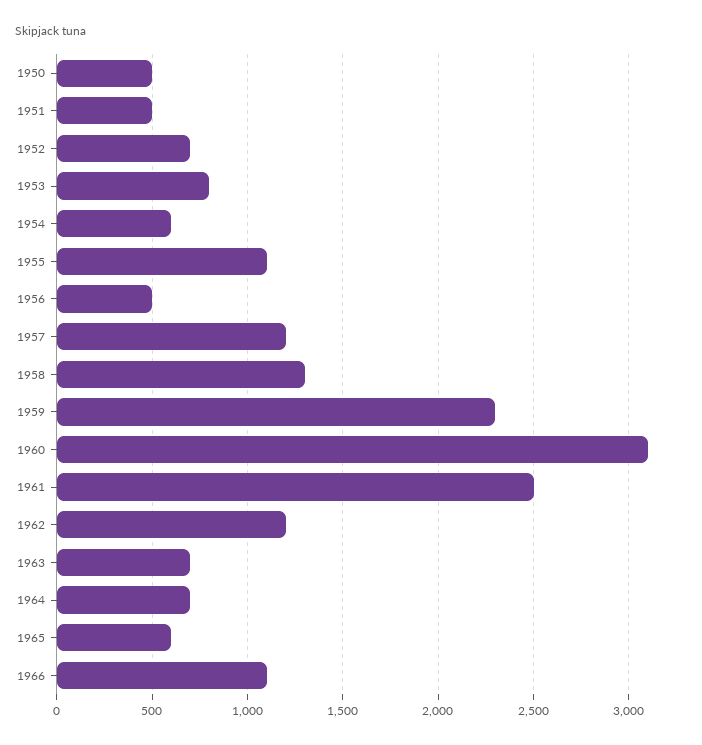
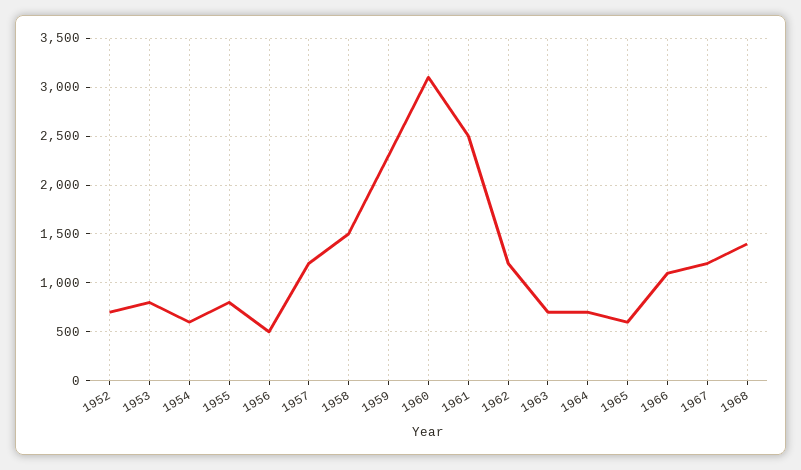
1950: 500 -> none
1951: 500 -> none
1955: 1100 -> 800
1958: 1300 -> 1500
1967: none -> 1200
1968: none -> 1400

